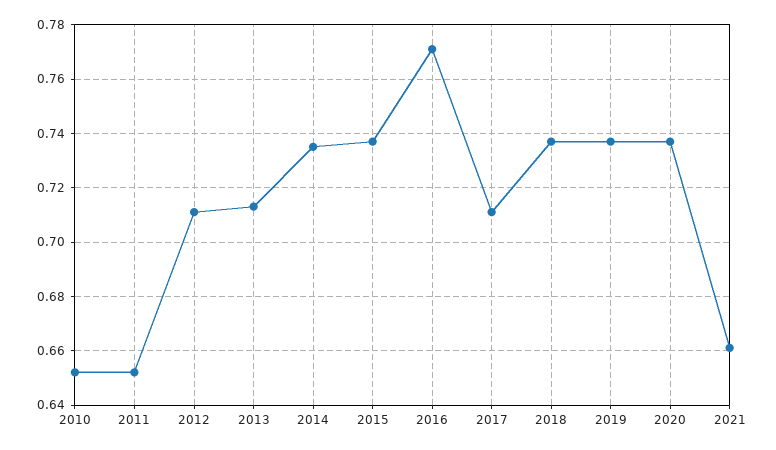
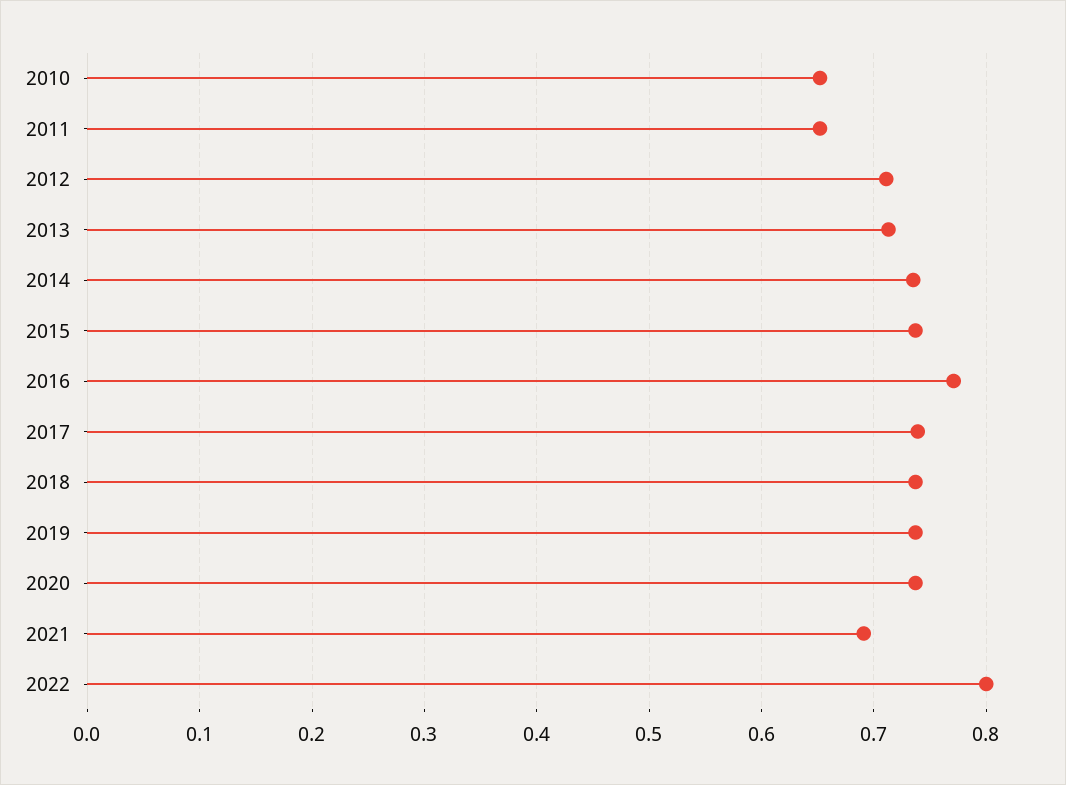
2017: 0.71 -> 0.74
2021: 0.66 -> 0.69
2022: none -> 0.8

